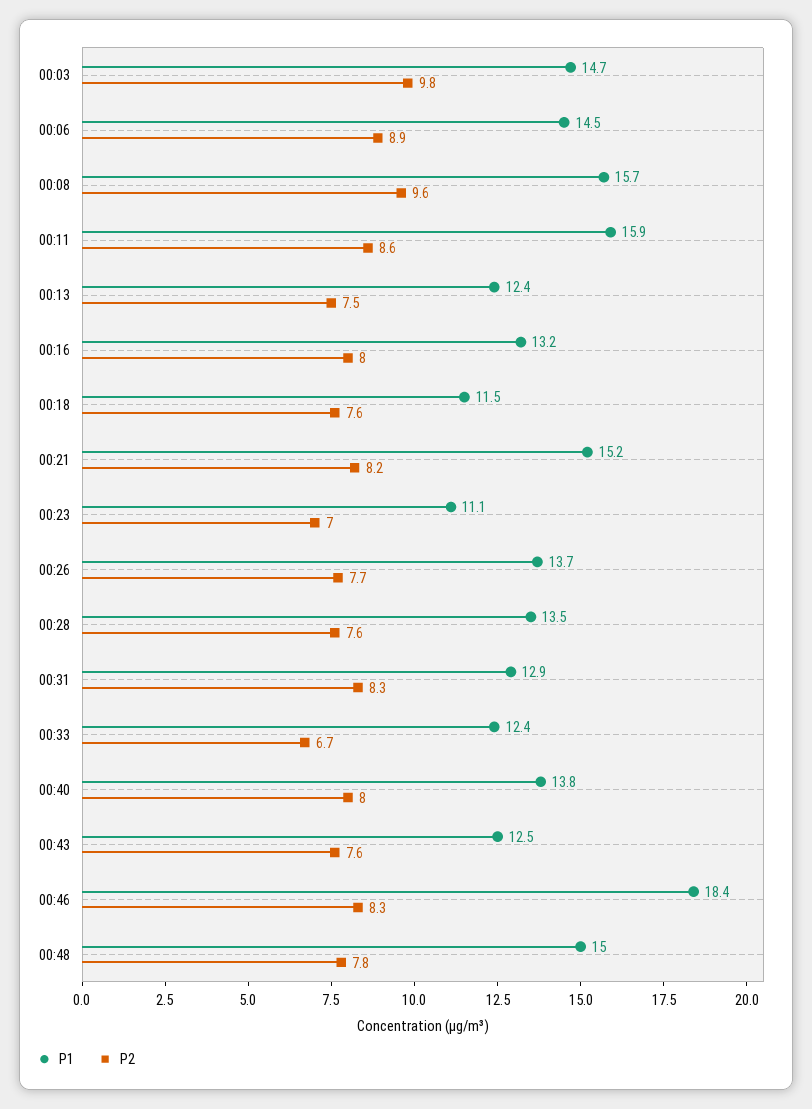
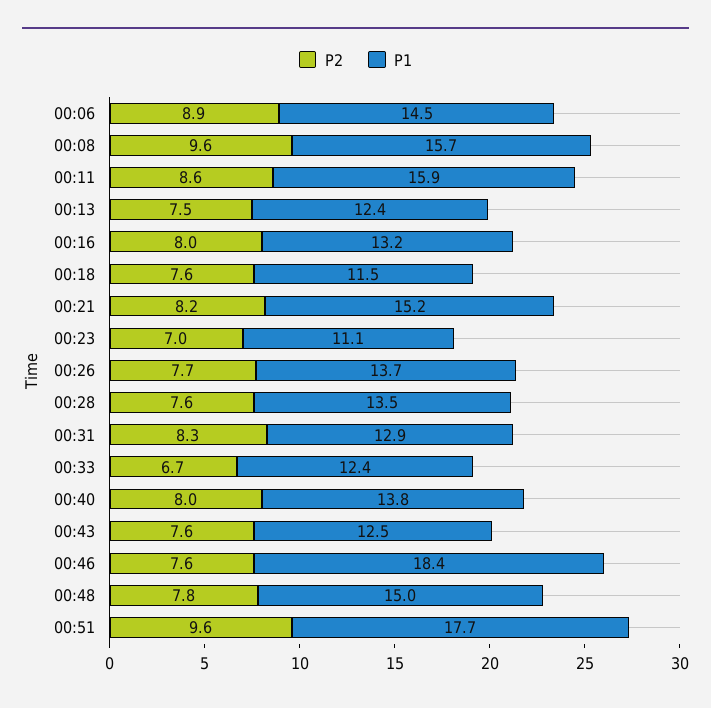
P1, 00:03: 14.7 -> none
P2, 00:03: 9.8 -> none
P2, 00:46: 8.3 -> 7.6
P2, 00:51: none -> 9.6
P1, 00:51: none -> 17.7

